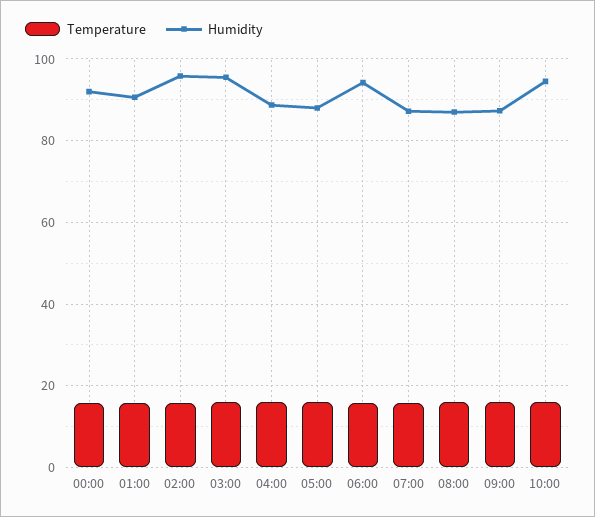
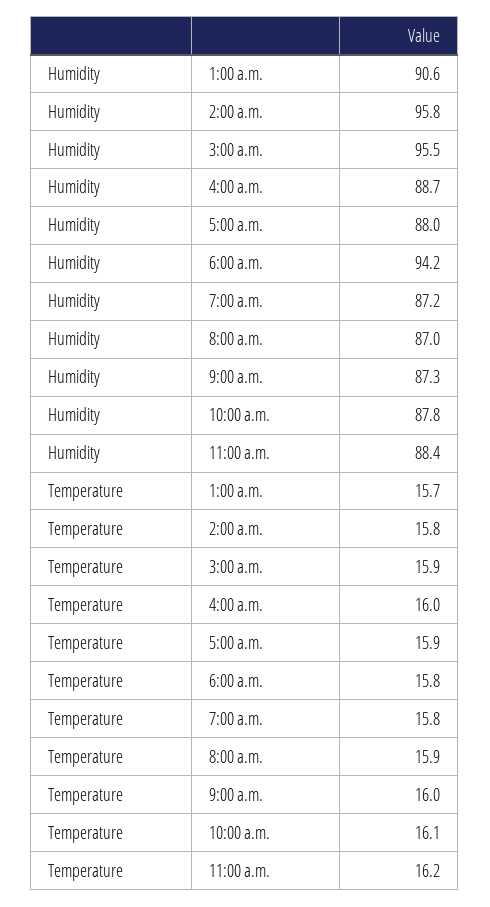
Temperature, 00:00: 16 -> none
Humidity, 00:00: 92 -> none
Humidity, 10:00: 94 -> 87.8
Humidity, 11:00 a.m.: none -> 88.4
Temperature, 11:00 a.m.: none -> 16.2

